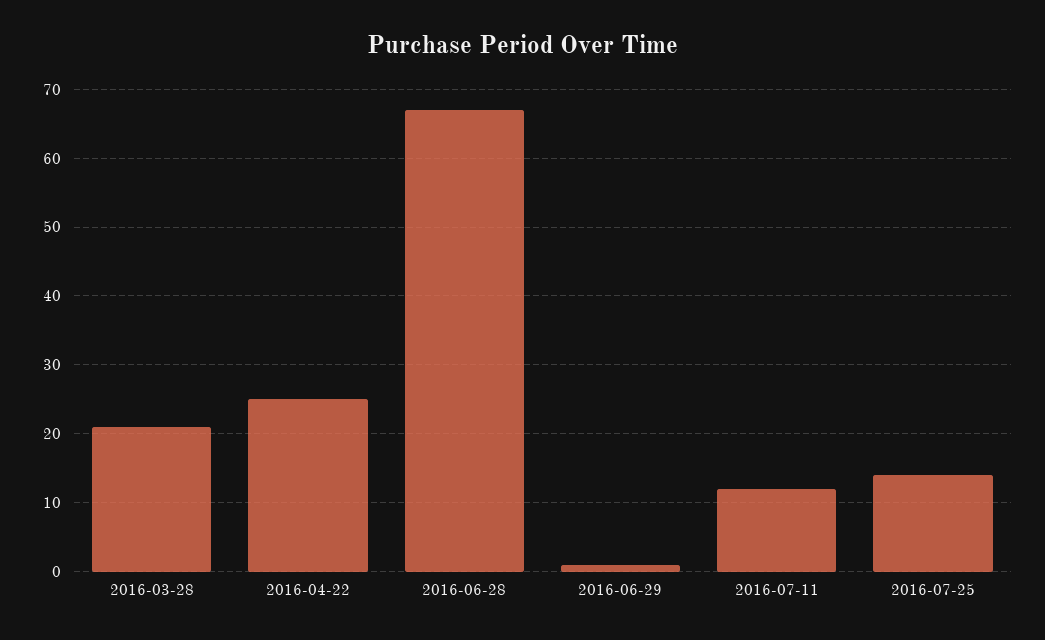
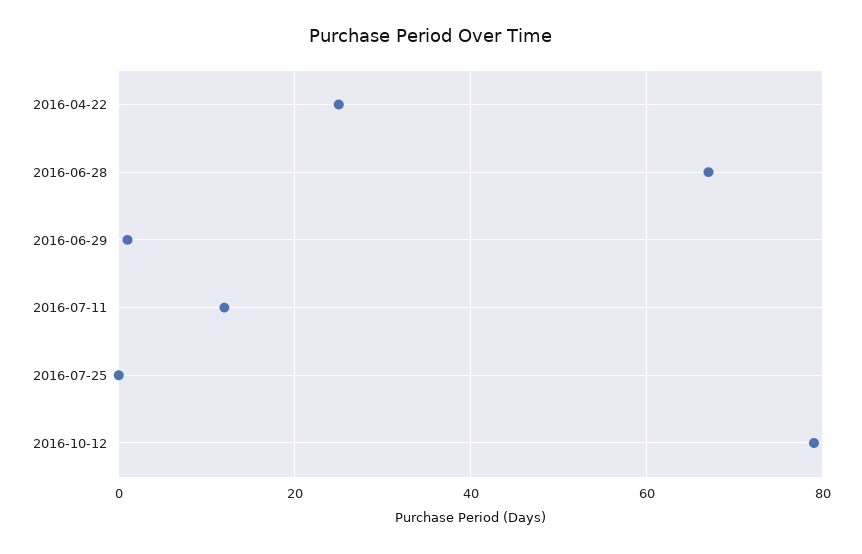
2016-03-28: 21 -> none
2016-07-25: 14 -> 0
2016-10-12: none -> 80

